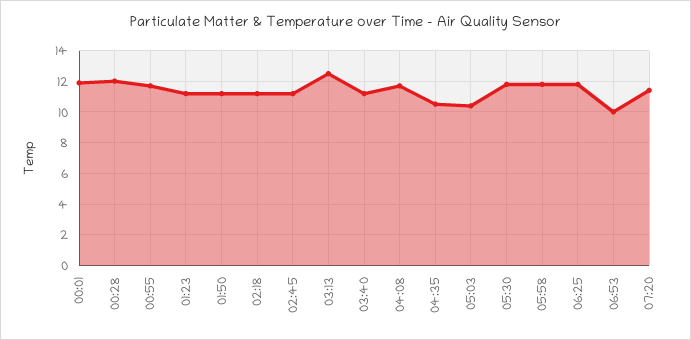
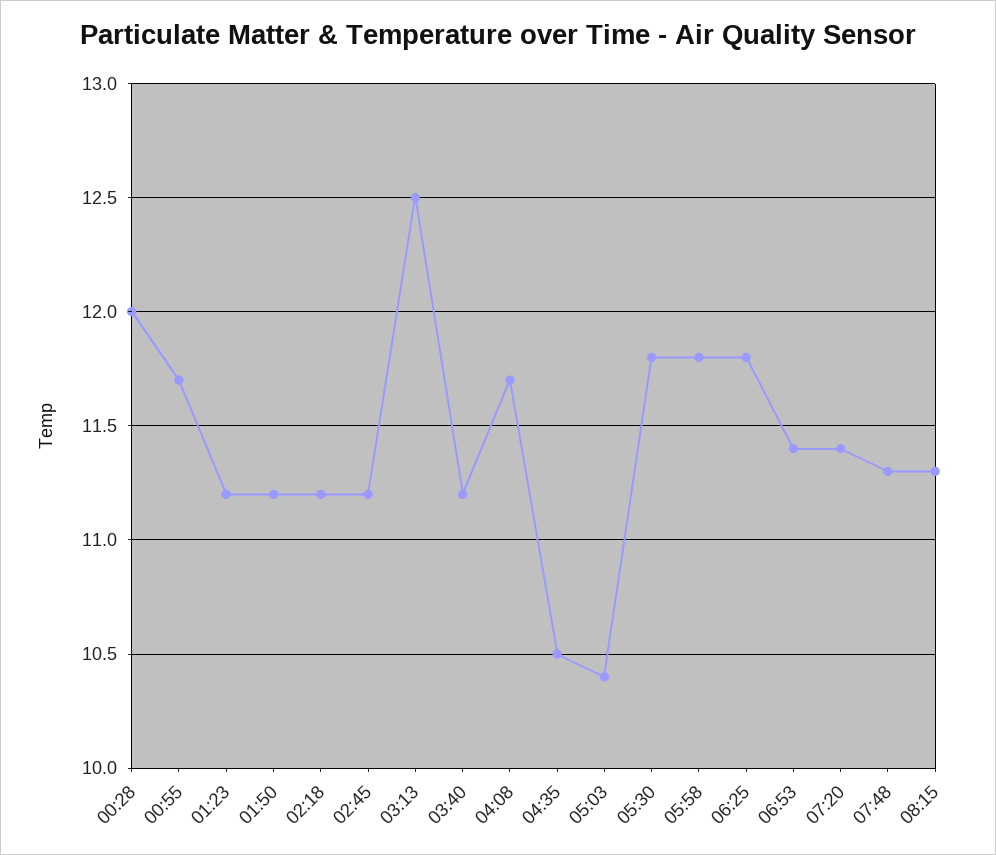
00:01: 12 -> none
06:53: 10 -> 11.4
07:48: none -> 11.3
08:15: none -> 11.3

